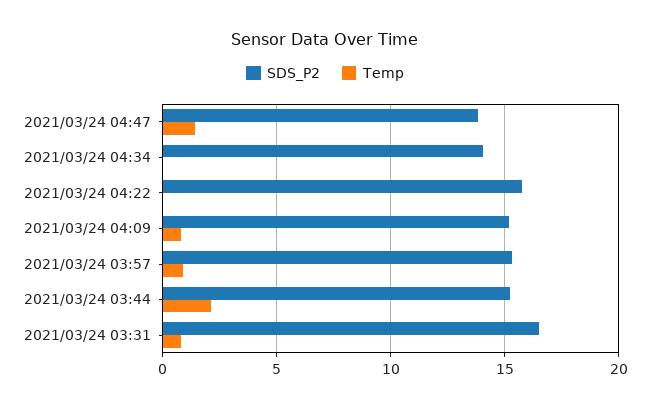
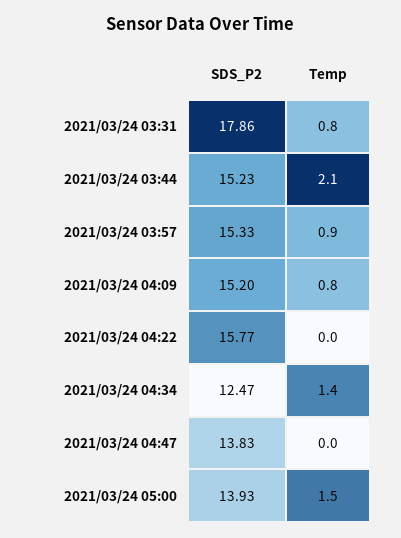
Temp, 2021/03/24 04:47: 1.5 -> 0
SDS_P2, 2021/03/24 04:34: 14 -> 12.47
Temp, 2021/03/24 04:34: 0 -> 1.4
SDS_P2, 2021/03/24 03:31: 16.5 -> 17.86
SDS_P2, 2021/03/24 05:00: none -> 13.93
Temp, 2021/03/24 05:00: none -> 1.5

